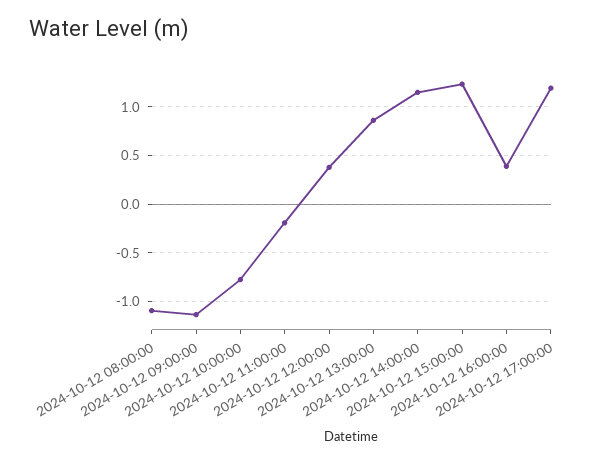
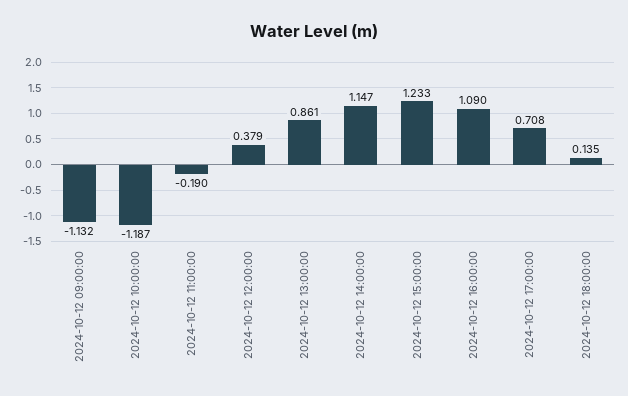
2024-10-12 08:00:00: -1.1 -> none
2024-10-12 10:00:00: -0.8 -> -1.187
2024-10-12 16:00:00: 0.4 -> 1.09
2024-10-12 17:00:00: 1.2 -> 0.708
2024-10-12 18:00:00: none -> 0.135

